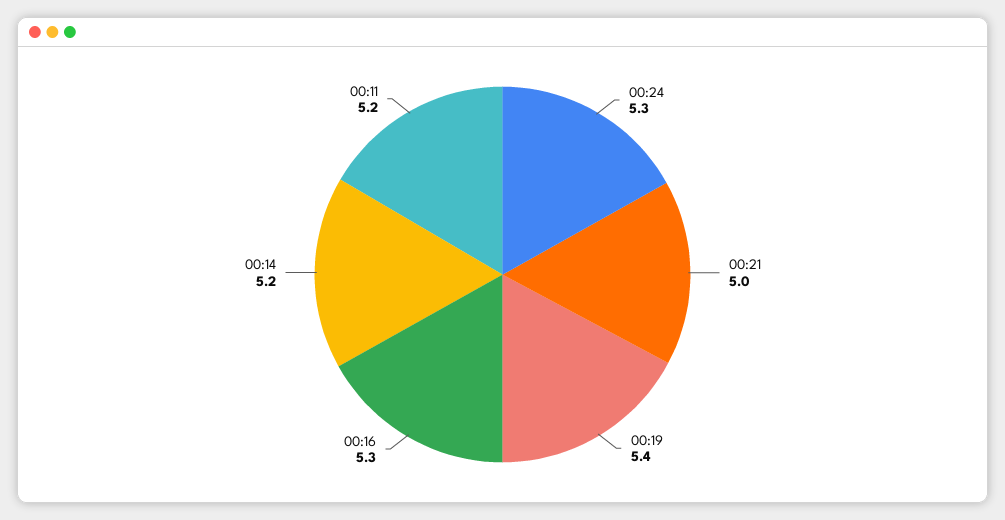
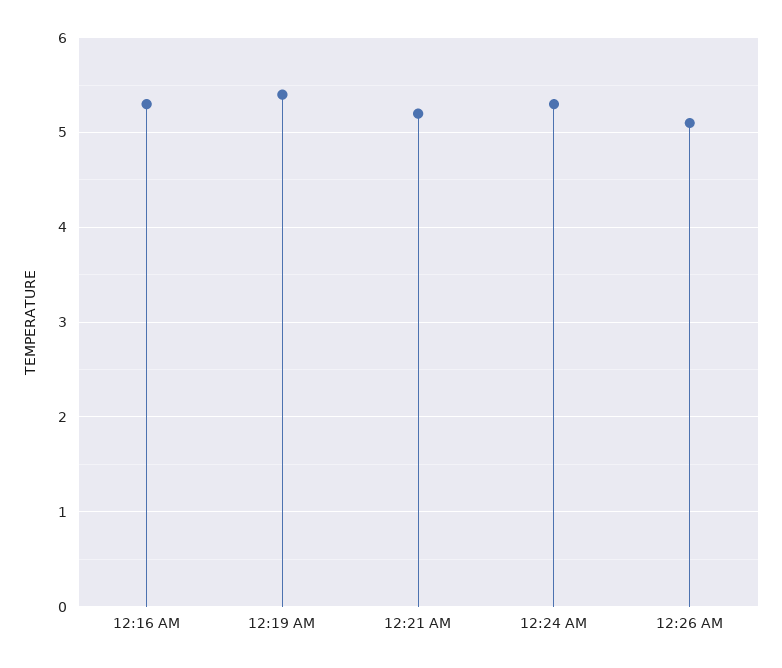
00:21: 5 -> 5.2
00:14: 5.2 -> none
00:11: 5.2 -> none
12:26 AM: none -> 5.1

